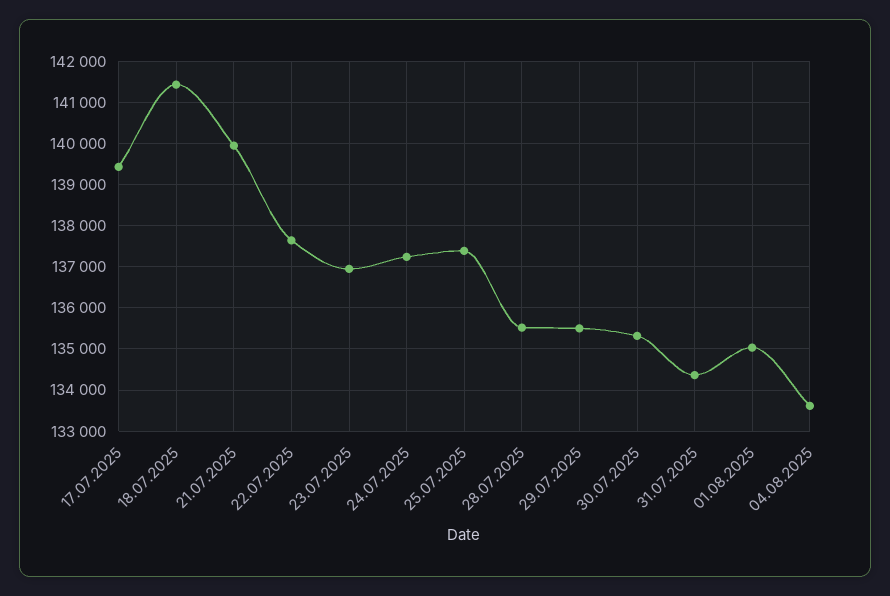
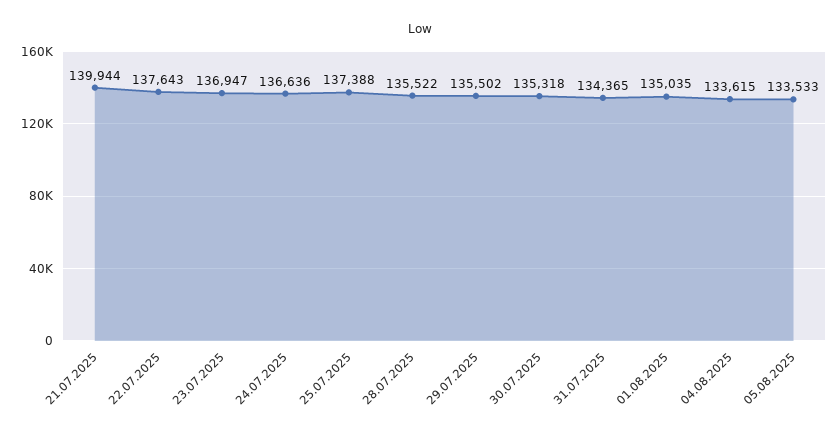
17.07.2025: 139400 -> none
18.07.2025: 141400 -> none
24.07.2025: 137200 -> 136636
05.08.2025: none -> 133533

